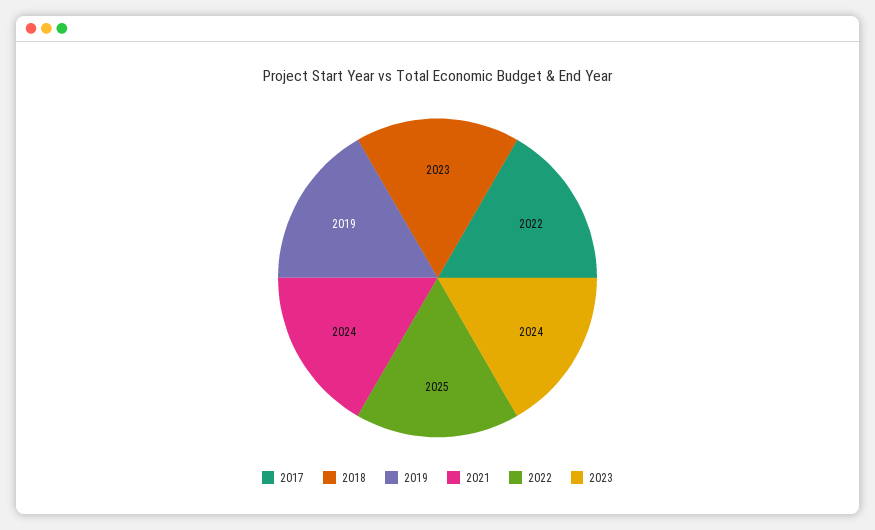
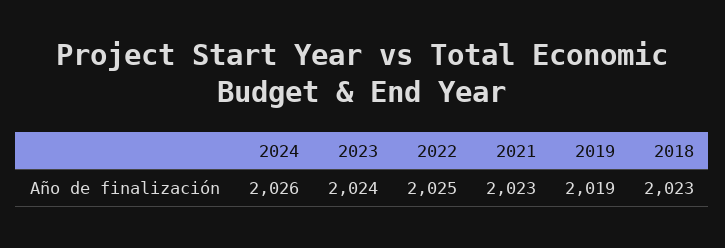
2017: 2022 -> none
2021: 2024 -> 2023
2024: none -> 2026

